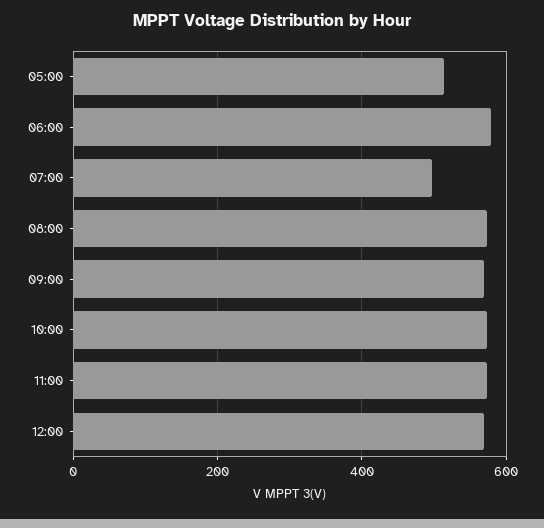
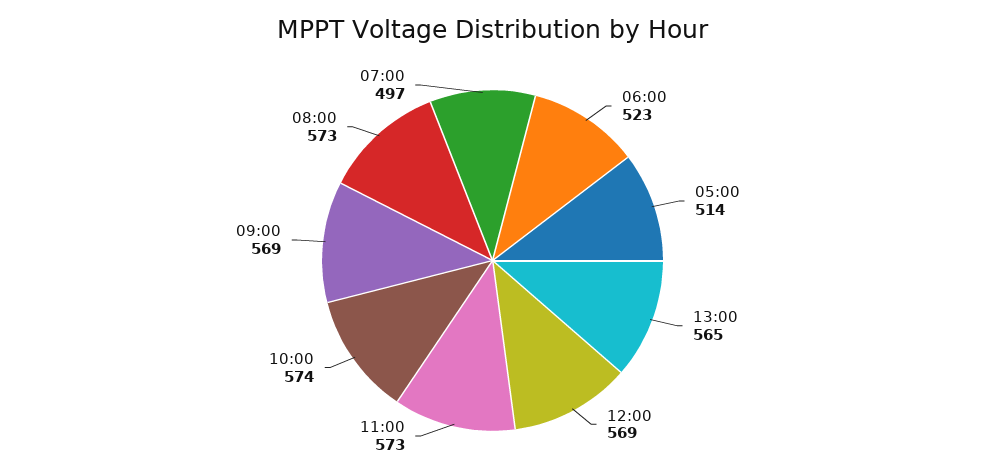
06:00: 580 -> 523
13:00: none -> 565

